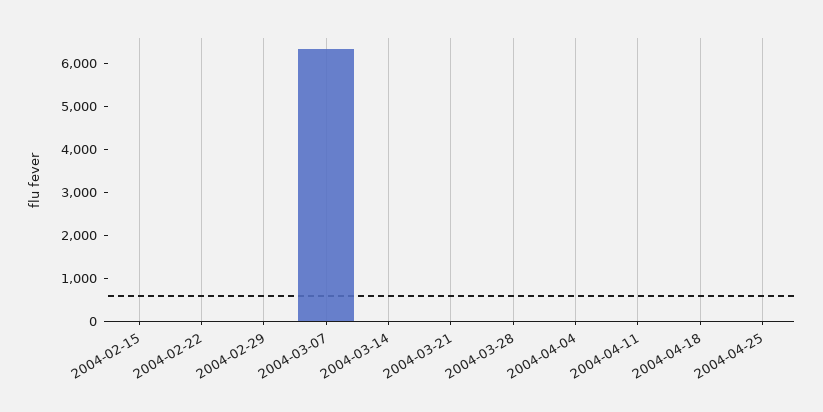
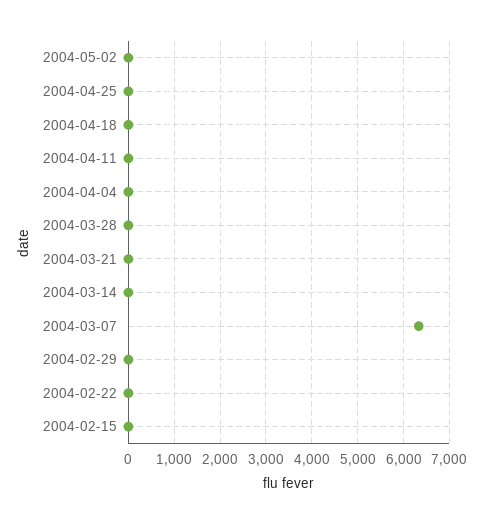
2004-05-02: none -> 0

